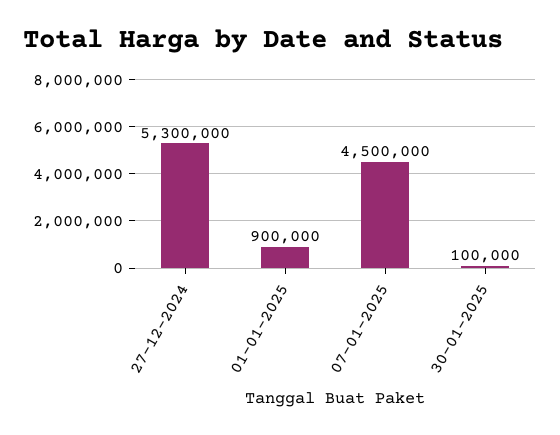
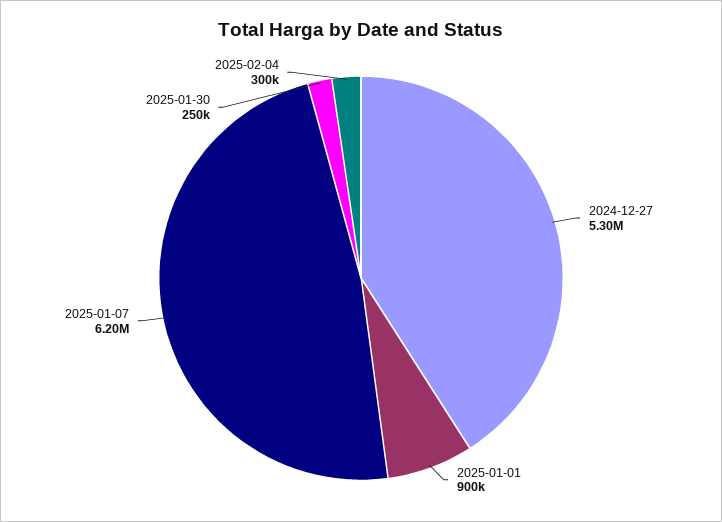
07-01-2025: 4500000 -> 6200000
30-01-2025: 100000 -> 250000
2025-02-04: none -> 300000

